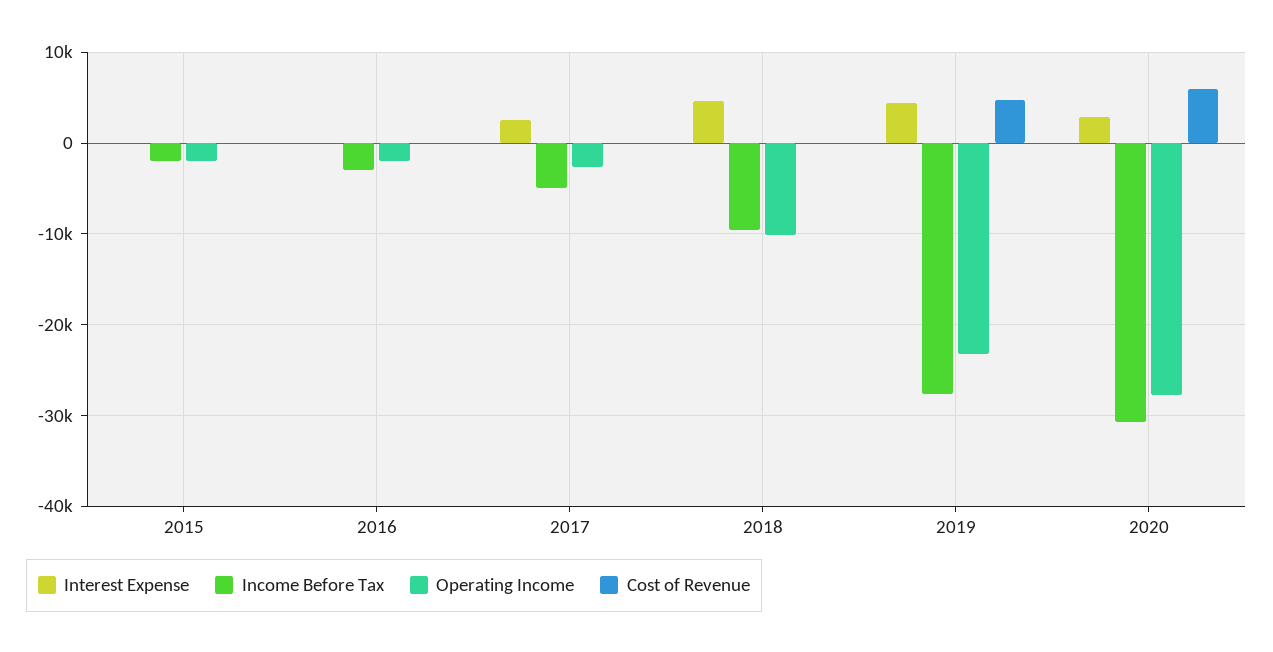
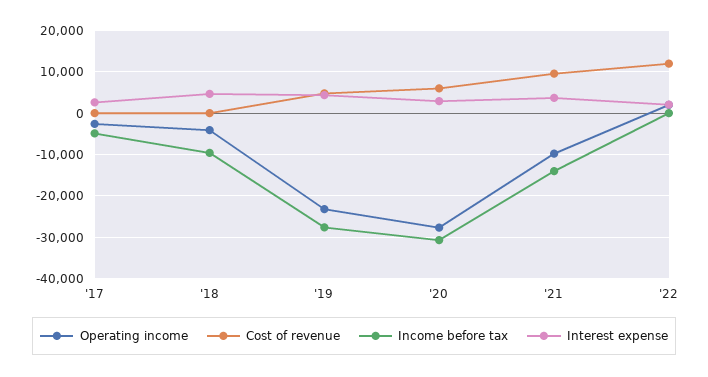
Interest Expense, 2015: 0 -> none
Income Before Tax, 2015: -2000 -> none
Operating Income, 2015: -2000 -> none
Cost of Revenue, 2015: 0 -> none
Interest Expense, 2016: 0 -> none
Income Before Tax, 2016: -3000 -> none
Operating Income, 2016: -2000 -> none
Cost of Revenue, 2016: 0 -> none
Operating Income, 2018: -10000 -> -4000
Operating Income, '21: none -> -10000
Cost of Revenue, '21: none -> 10000
Income Before Tax, '21: none -> -14000
Interest Expense, '21: none -> 4000
Operating Income, '22: none -> 2000
Cost of Revenue, '22: none -> 12000
Income Before Tax, '22: none -> 0
Interest Expense, '22: none -> 2000

